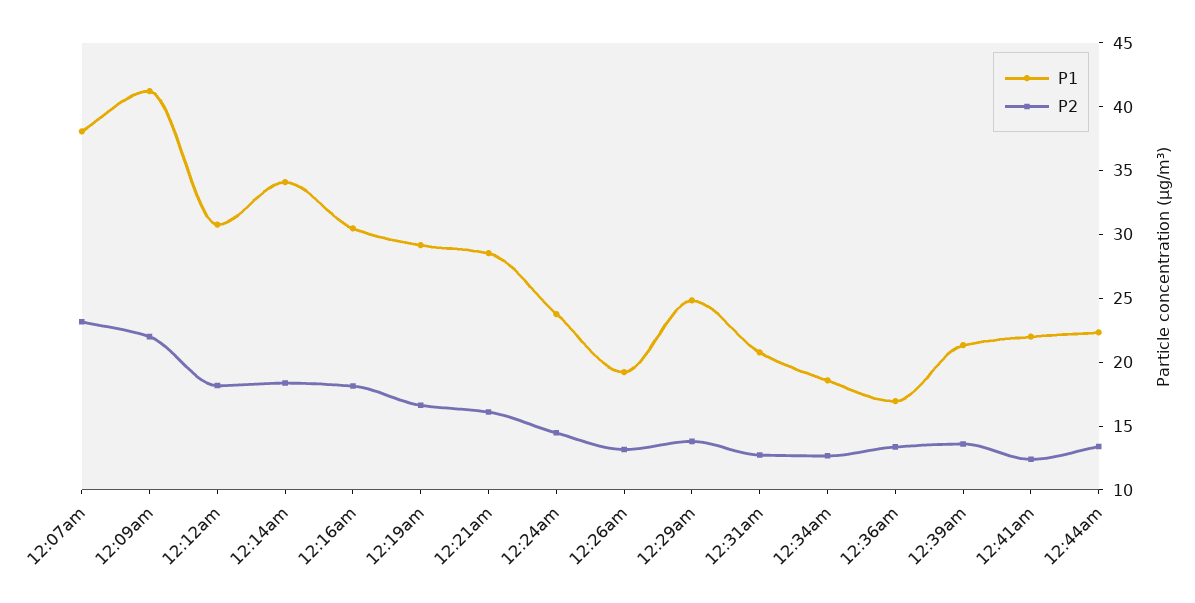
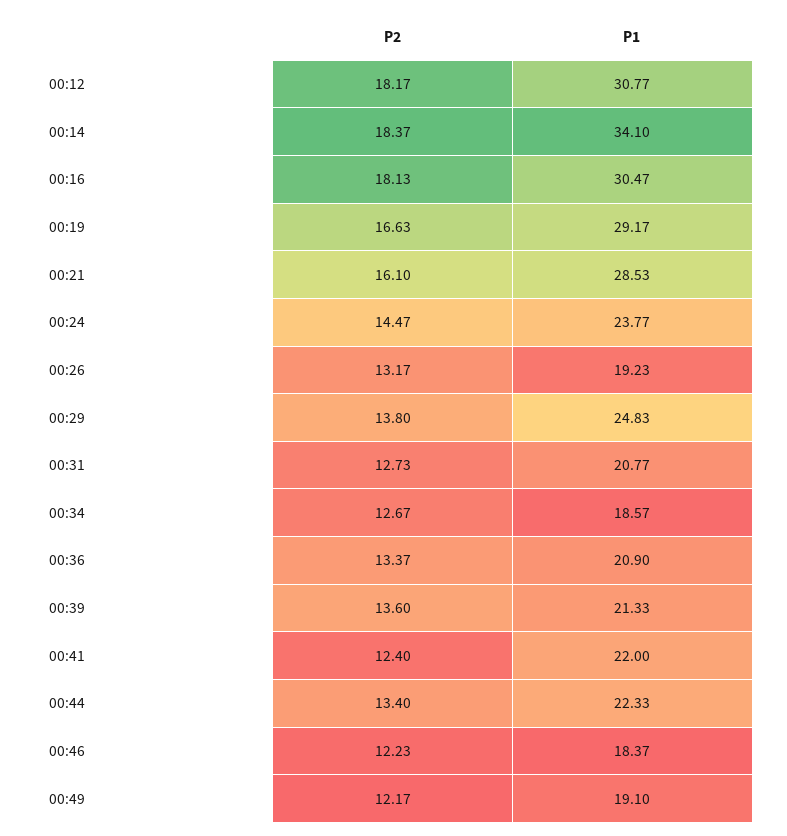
P1, 12:07am: 38 -> none
P2, 12:07am: 23 -> none
P1, 12:09am: 41 -> none
P2, 12:09am: 22 -> none
P1, 12:36am: 17 -> 20.9
P2, 00:46: none -> 12.23
P1, 00:46: none -> 18.37
P2, 00:49: none -> 12.17
P1, 00:49: none -> 19.1

